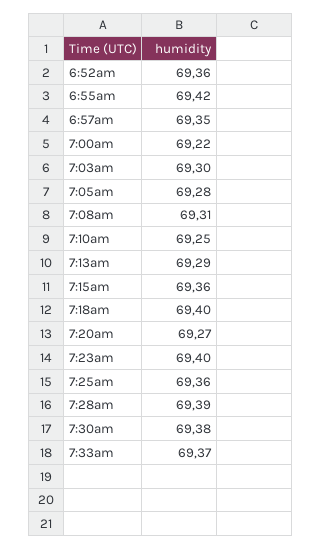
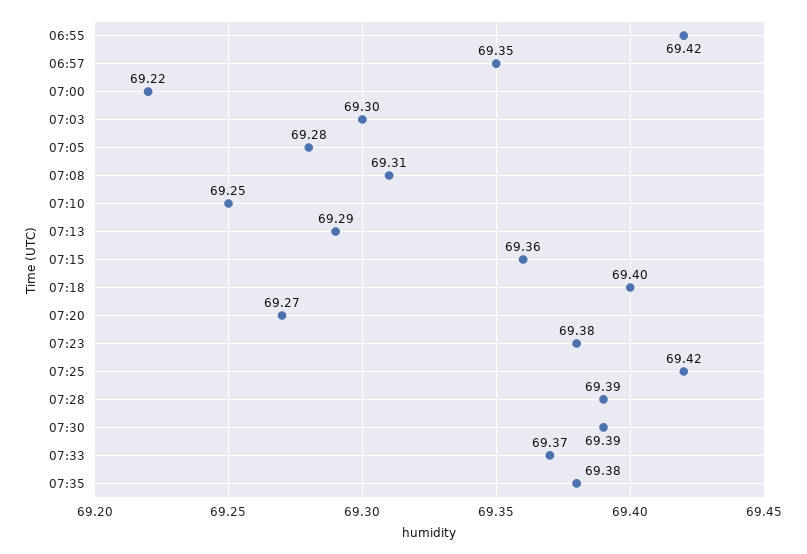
6:52am: 69.36 -> none
7:23am: 69.4 -> 69.38
7:25am: 69.36 -> 69.42
7:30am: 69.38 -> 69.39
07:35: none -> 69.38

